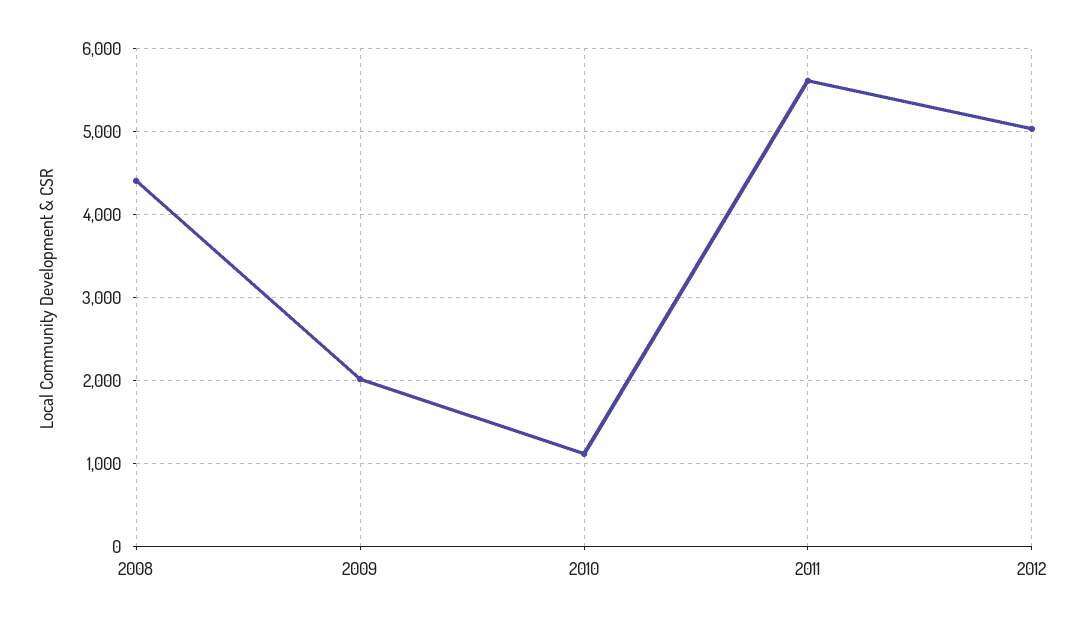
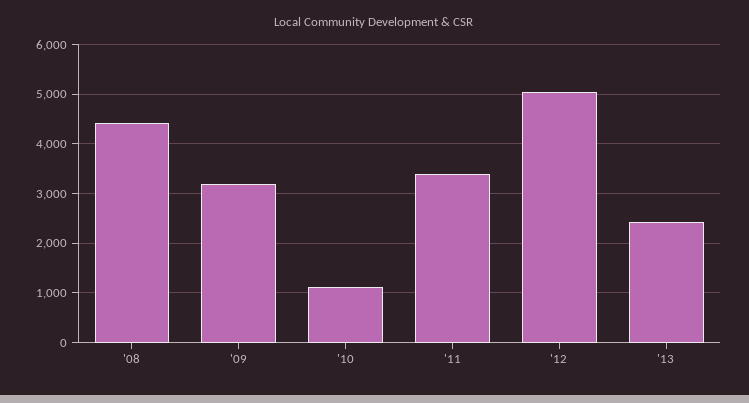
2009: 2000 -> 3200
2011: 5600 -> 3400
'13: none -> 2400

